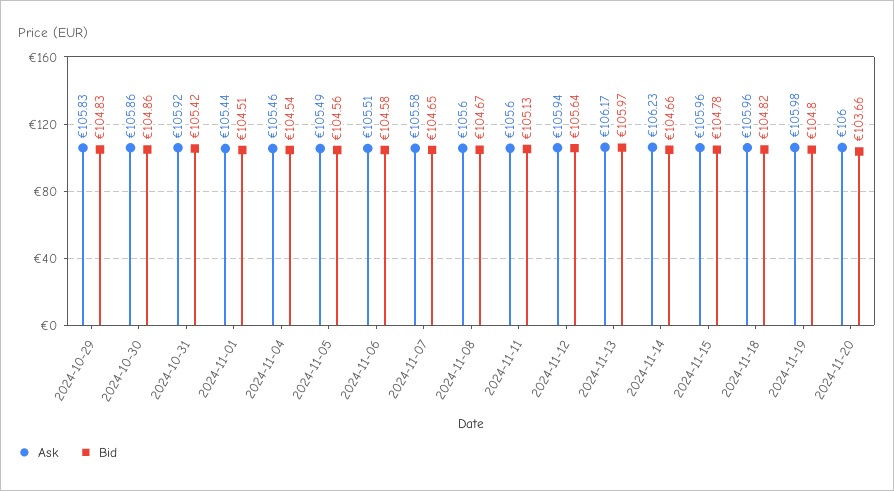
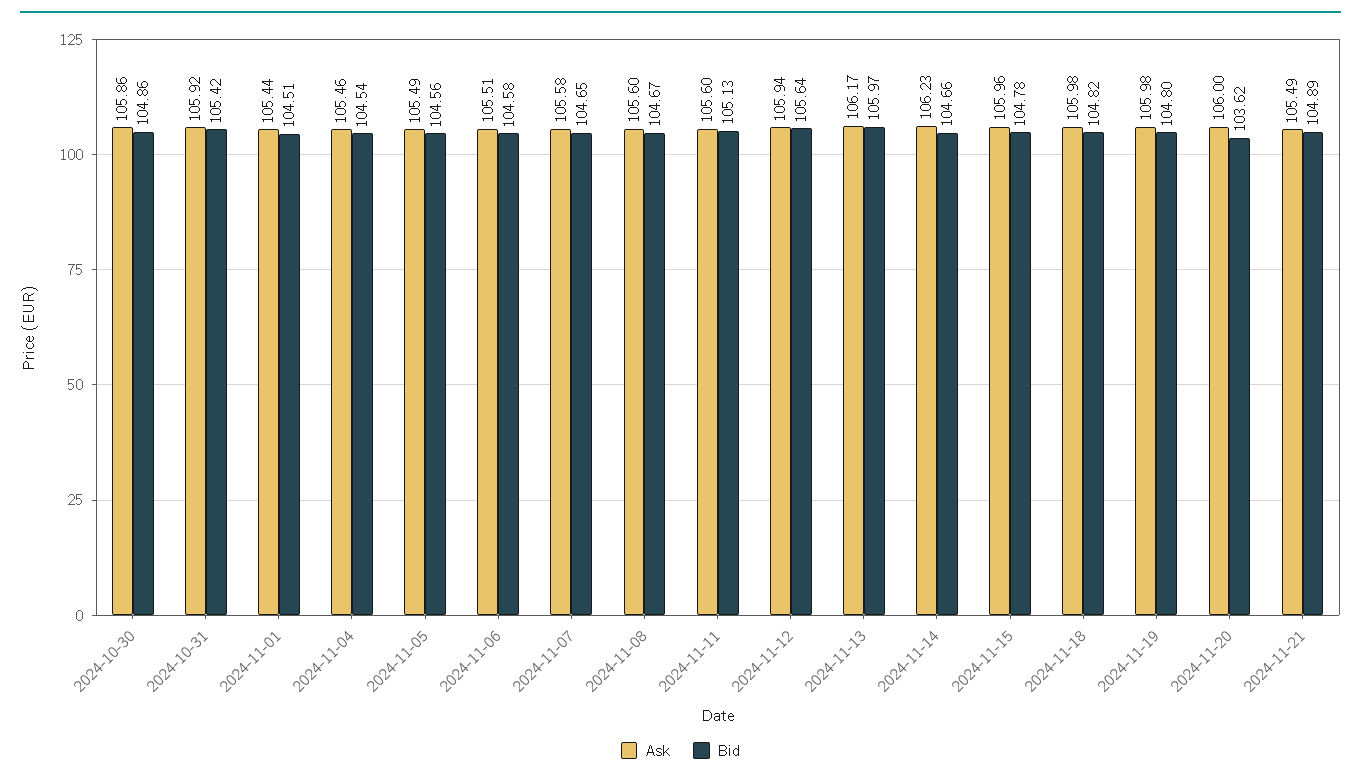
Ask, 2024-10-29: 105.83 -> none
Bid, 2024-10-29: 104.83 -> none
Ask, 2024-11-18: 105.96 -> 105.98
Bid, 2024-11-20: 103.66 -> 103.62
Ask, 2024-11-21: none -> 105.49
Bid, 2024-11-21: none -> 104.89

